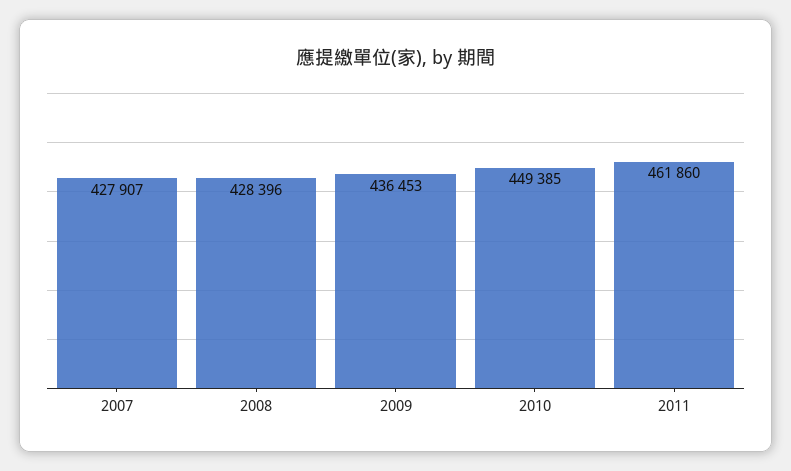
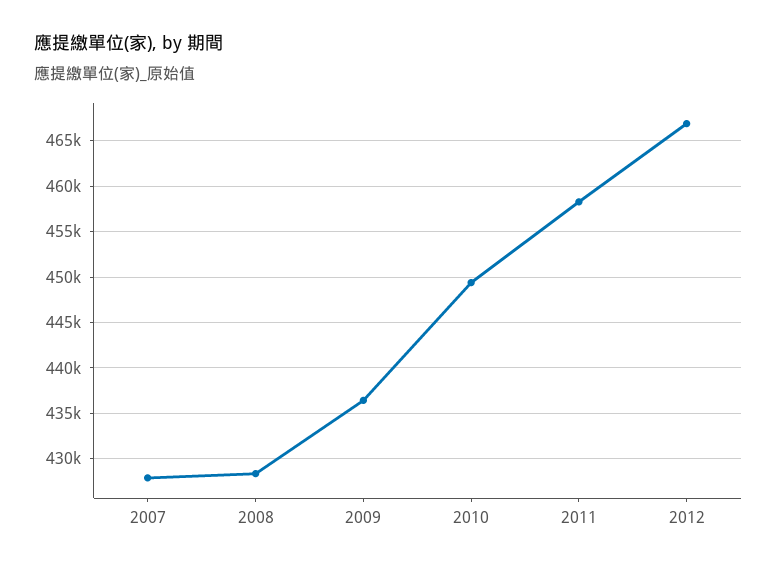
2011: 461860 -> 458000
2012: none -> 467000

